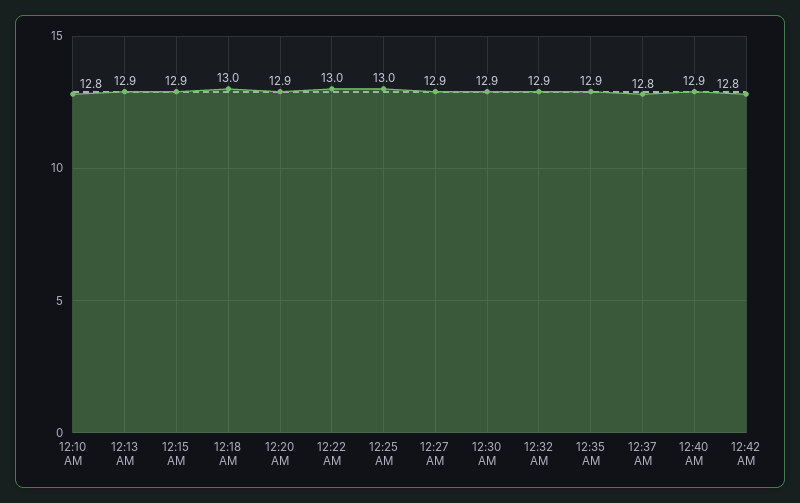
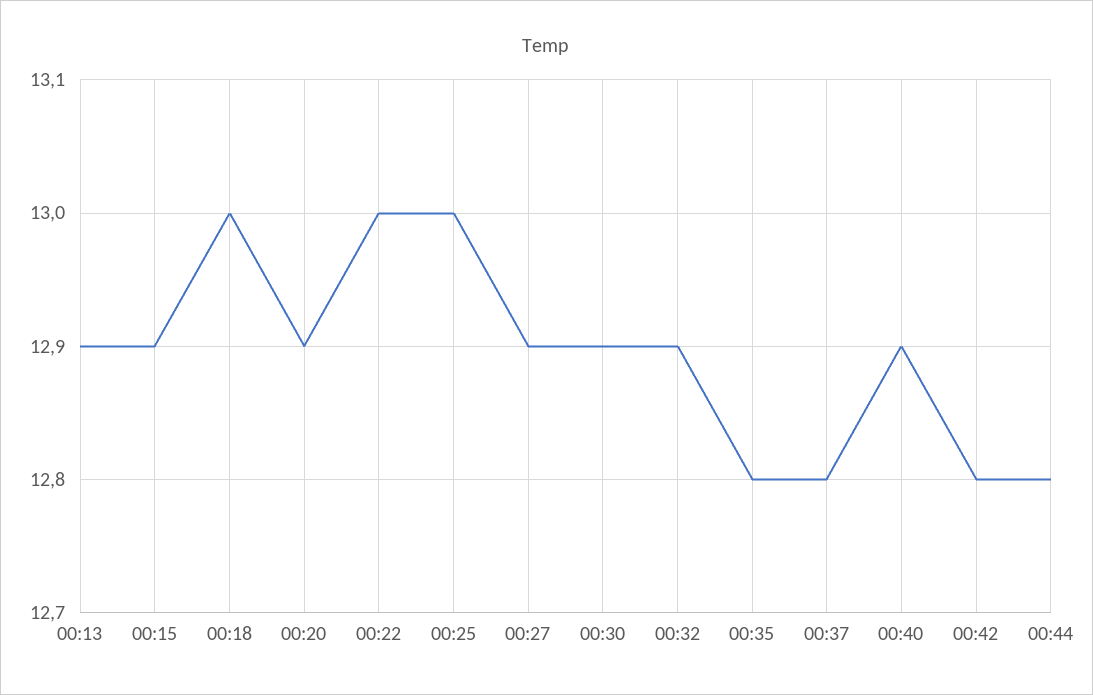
12:10 AM: 12.8 -> none
12:35 AM: 12.9 -> 12.8
00:44: none -> 12.8

